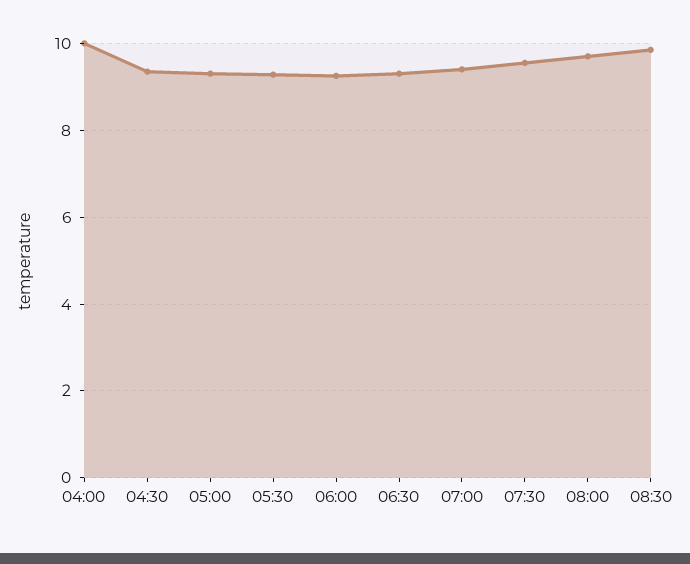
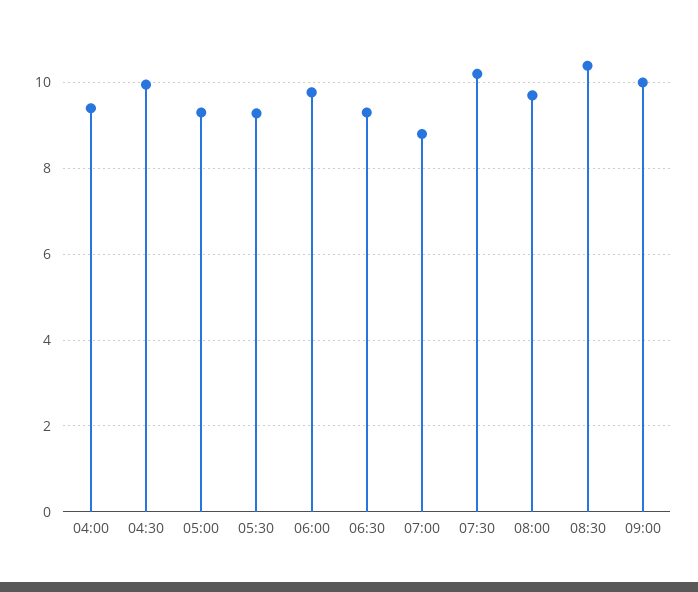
04:00: 10 -> 9.4
04:30: 9.4 -> 10
06:00: 9.2 -> 9.8
07:00: 9.4 -> 8.8
07:30: 9.6 -> 10.2
08:30: 9.8 -> 10.4
09:00: none -> 10

